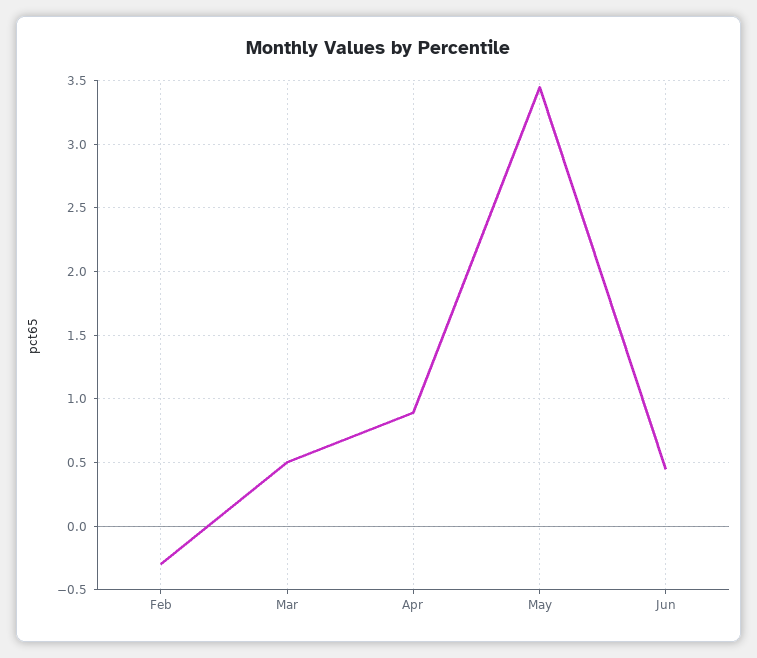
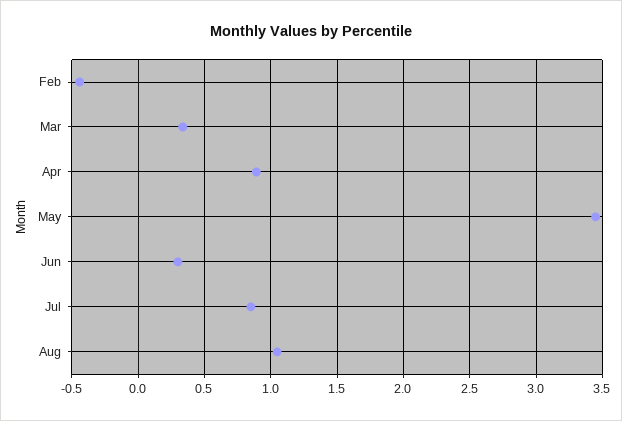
Feb: -0.3 -> -0.45
Mar: 0.5 -> 0.35
Jun: 0.45 -> 0.3
Jul: none -> 0.85
Aug: none -> 1.05

